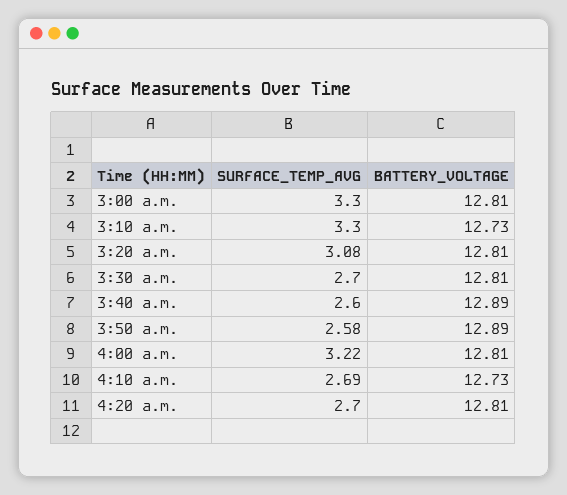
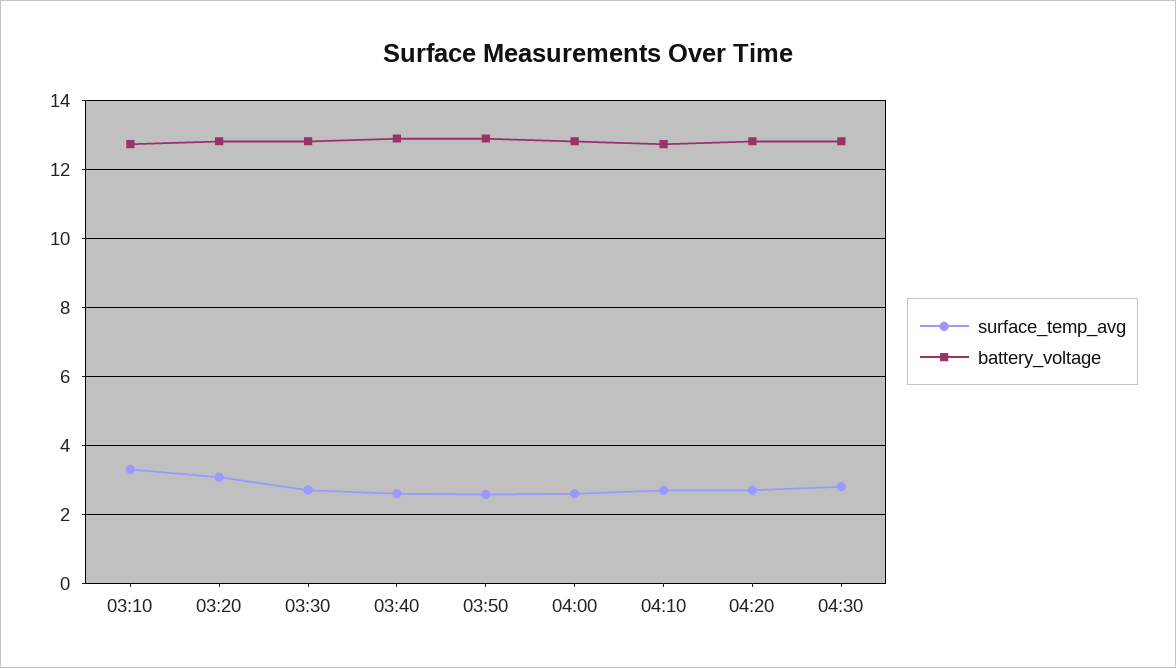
SURFACE_TEMP_AVG, 3:00 a.m.: 3.3 -> none
BATTERY_VOLTAGE, 3:00 a.m.: 12.81 -> none
SURFACE_TEMP_AVG, 4:00 a.m.: 3.22 -> 2.6
SURFACE_TEMP_AVG, 04:30: none -> 2.8
BATTERY_VOLTAGE, 04:30: none -> 12.8

